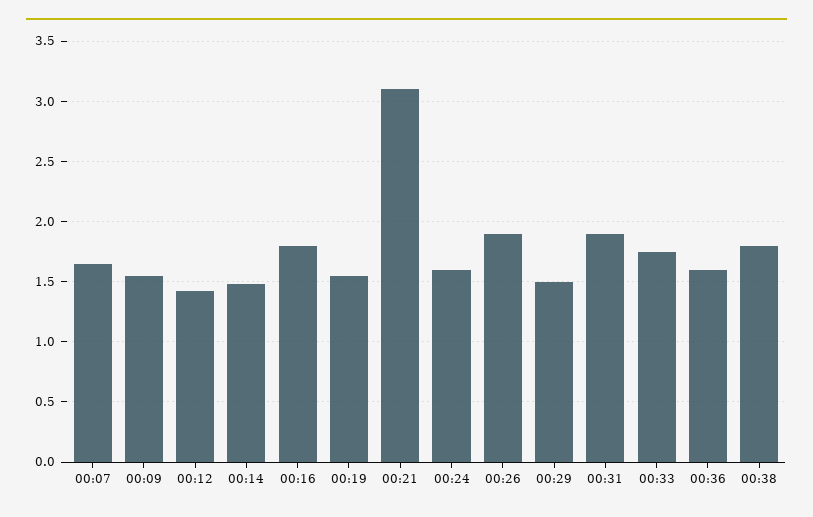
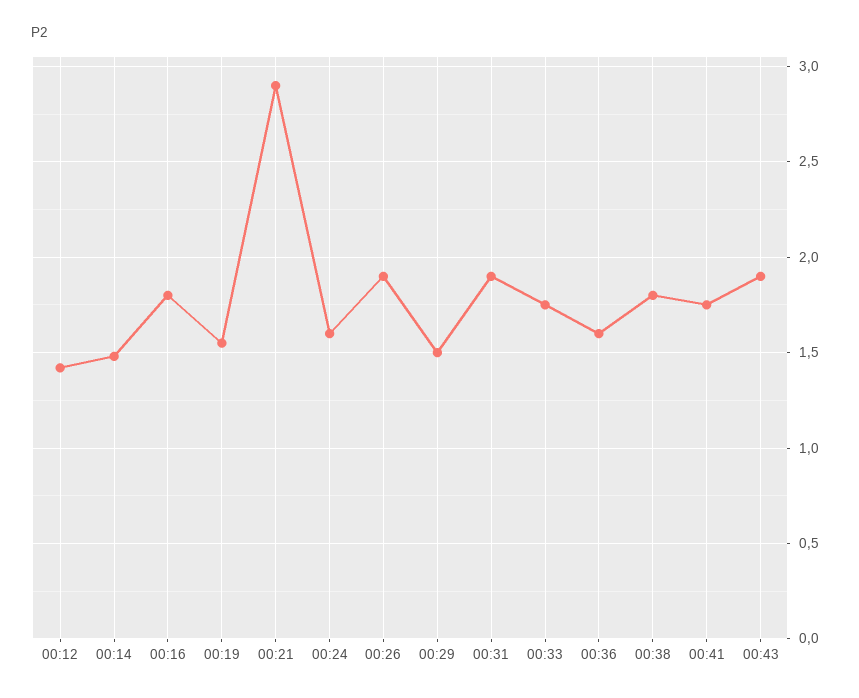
00:07: 1.65 -> none
00:09: 1.55 -> none
00:21: 3.1 -> 2.9
00:41: none -> 1.75
00:43: none -> 1.9

